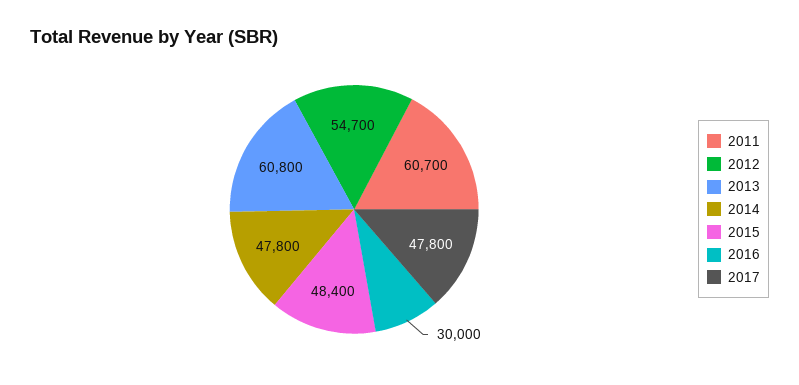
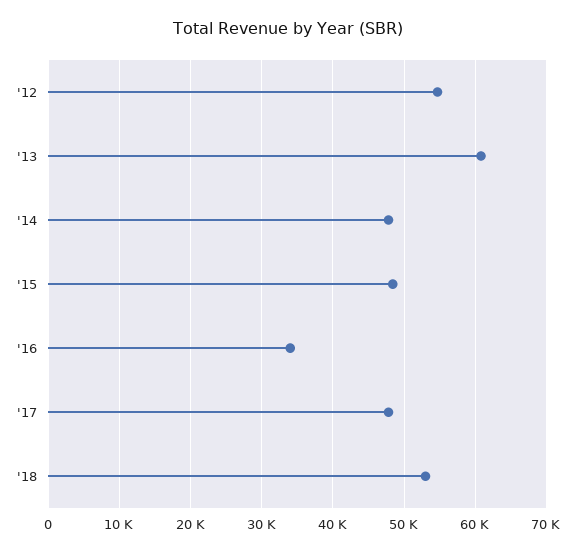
2011: 60700 -> none
2016: 30000 -> 34000
'18: none -> 53000

